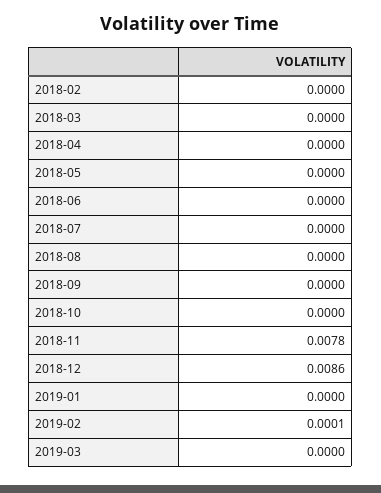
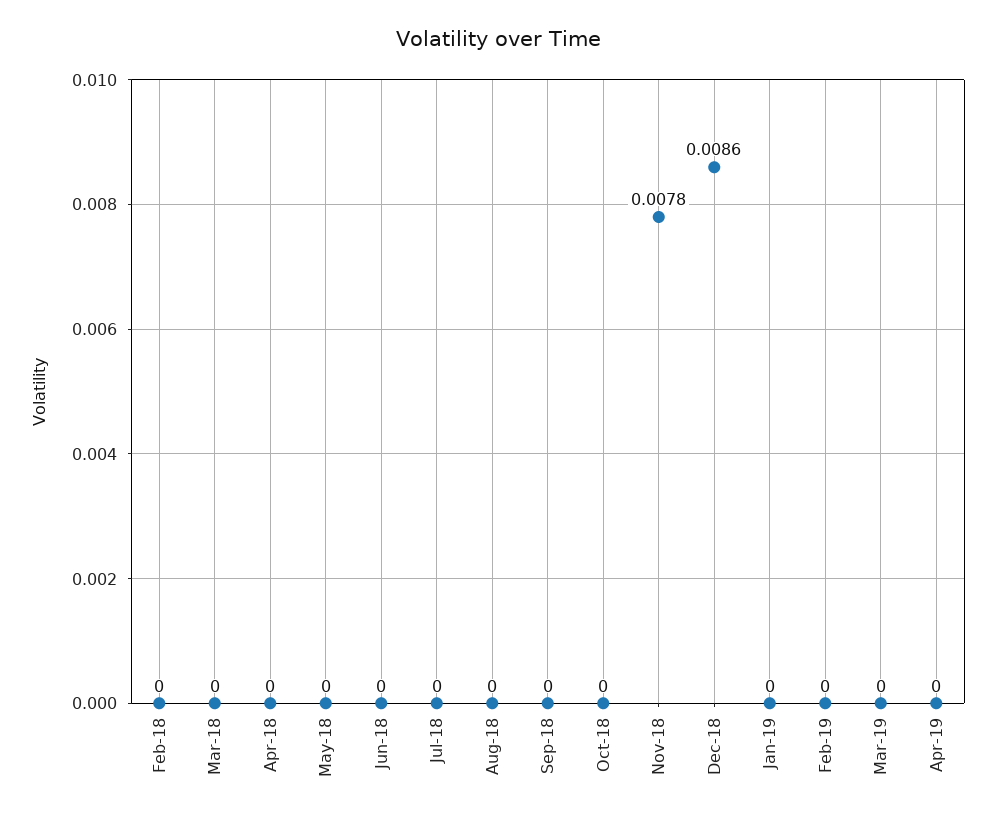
2019-02: 0.0001 -> 0
Apr-19: none -> 0

